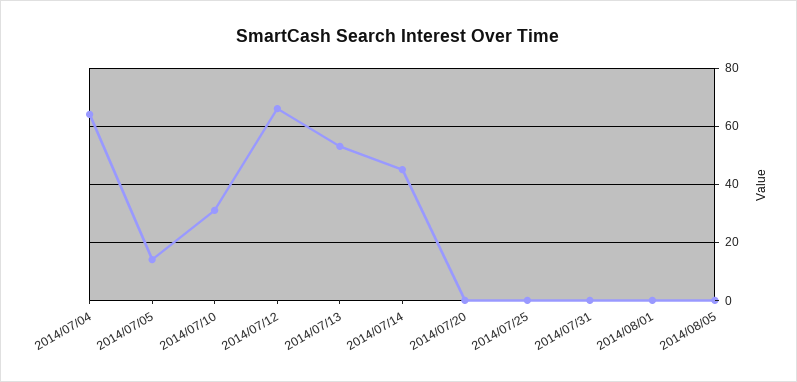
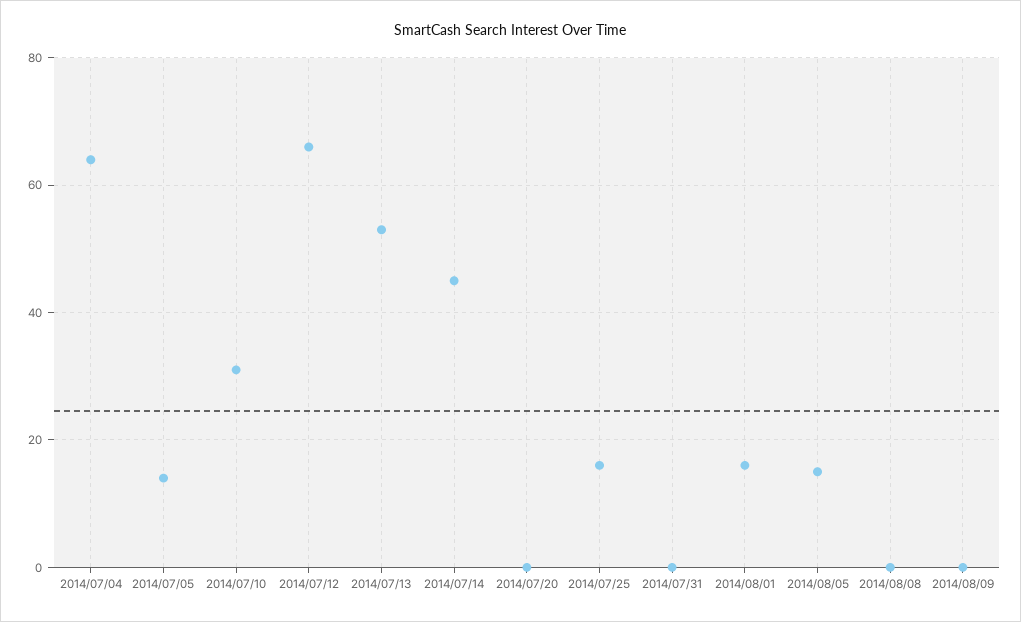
2014/07/25: 0 -> 15
2014/08/01: 0 -> 15
2014/08/05: 0 -> 15
2014/08/08: none -> 0
2014/08/09: none -> 0

